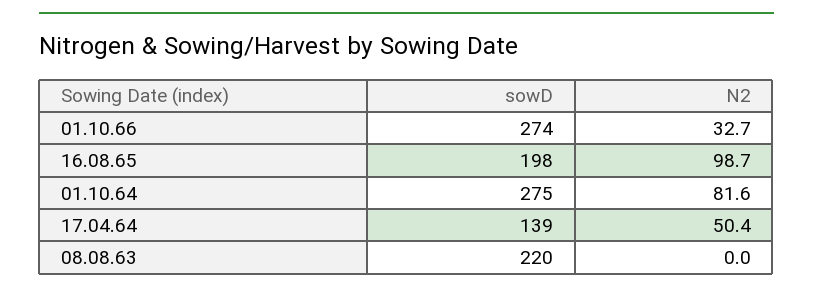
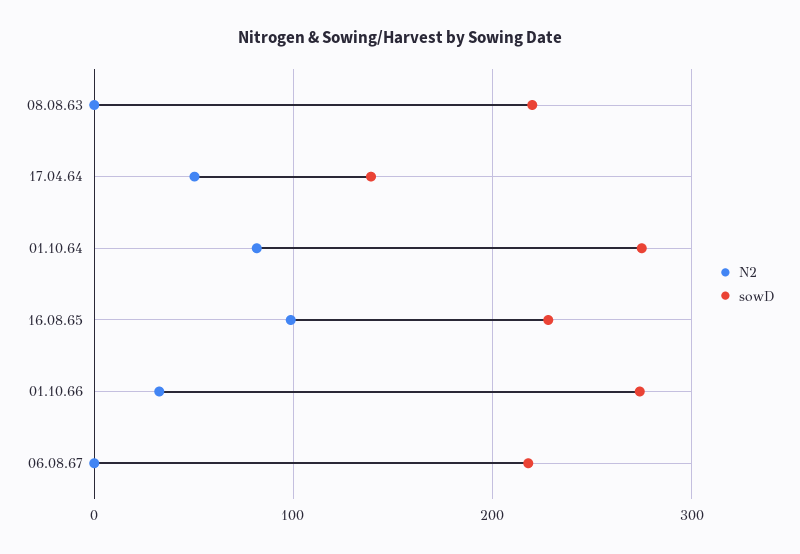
sowD, 16.08.65: 198 -> 230
N2, 06.08.67: none -> 0
sowD, 06.08.67: none -> 220

